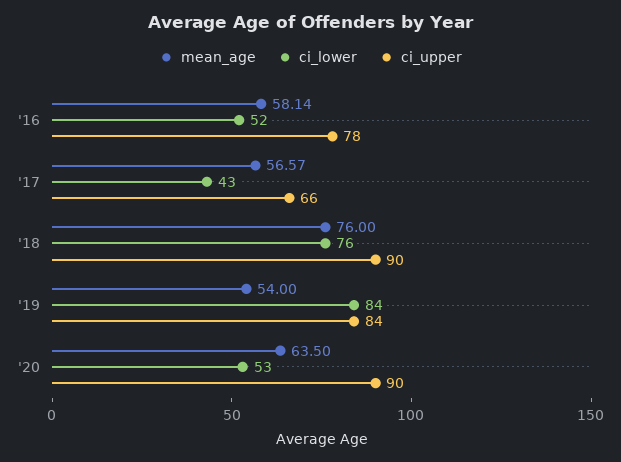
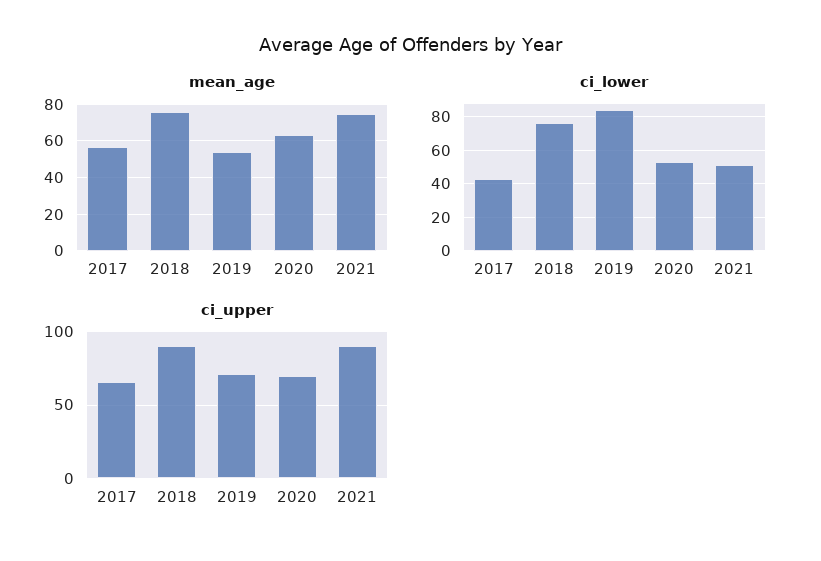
mean_age, '16: 58.14 -> none
ci_lower, '16: 52 -> none
ci_upper, '16: 78 -> none
ci_upper, '19: 84 -> 70
ci_upper, '20: 90 -> 70
mean_age, 2021: none -> 75
ci_lower, 2021: none -> 50
ci_upper, 2021: none -> 90

